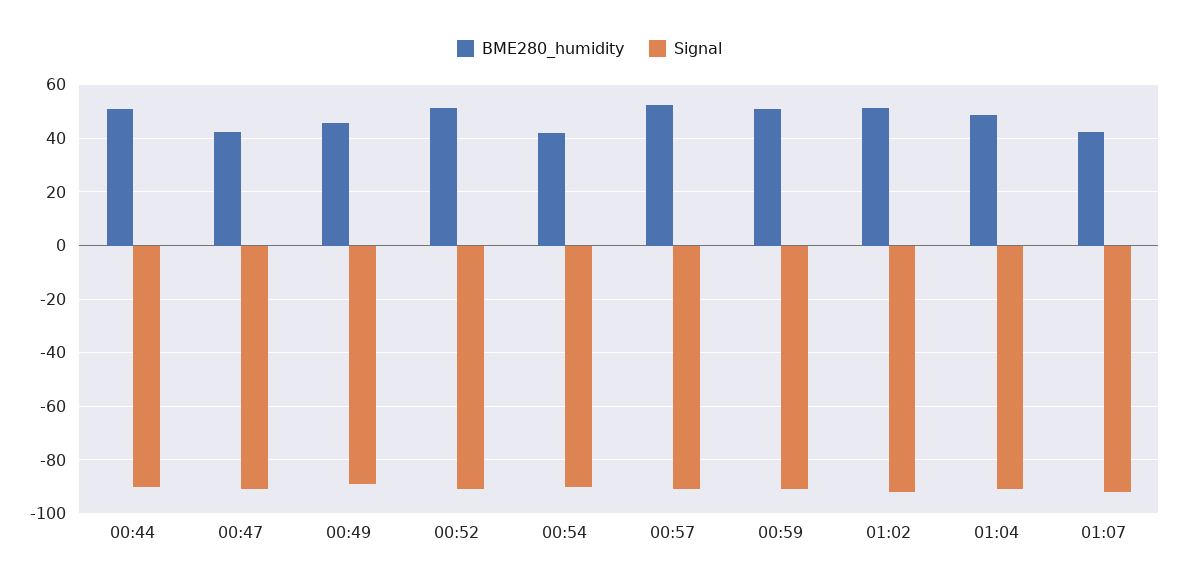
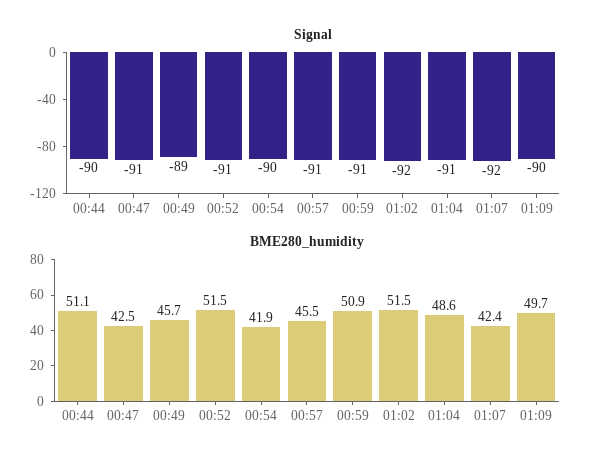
BME280_humidity, 00:57: 52.5 -> 45.5
Signal, 01:09: none -> -90
BME280_humidity, 01:09: none -> 49.7

